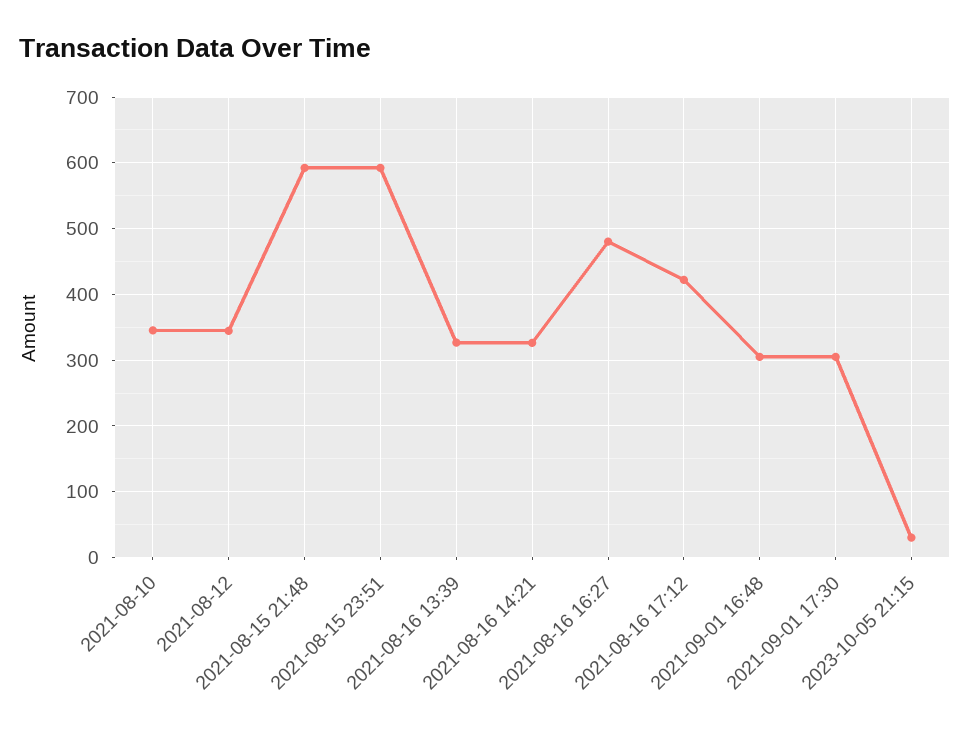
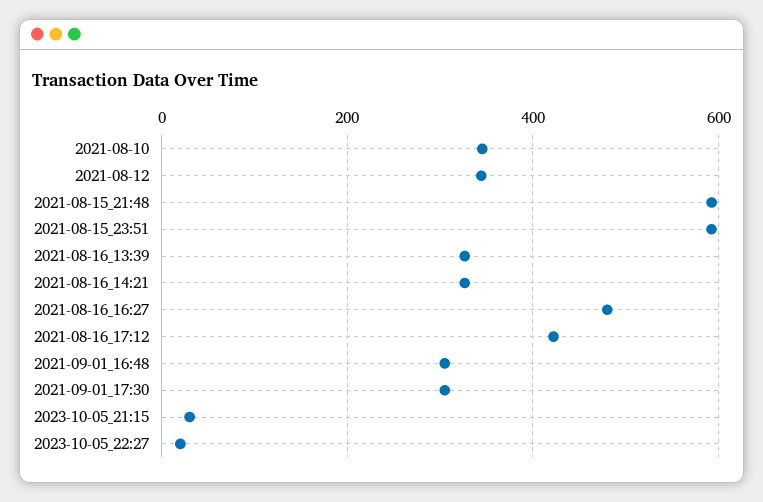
2023-10-05_22:27: none -> 20

